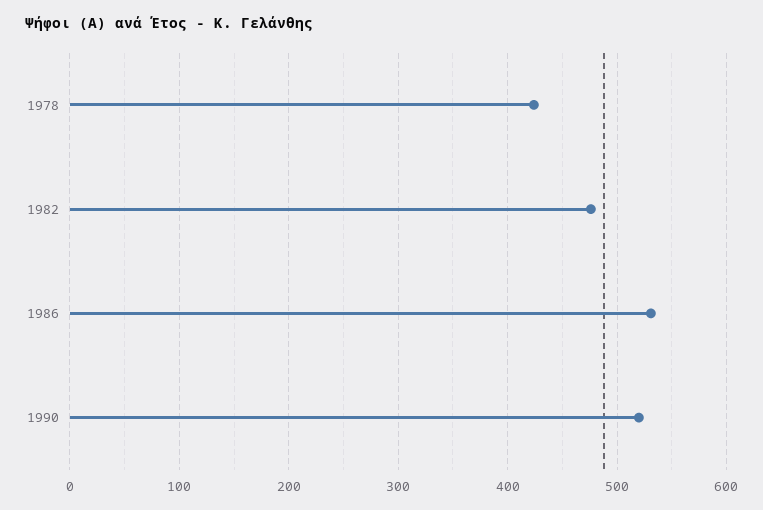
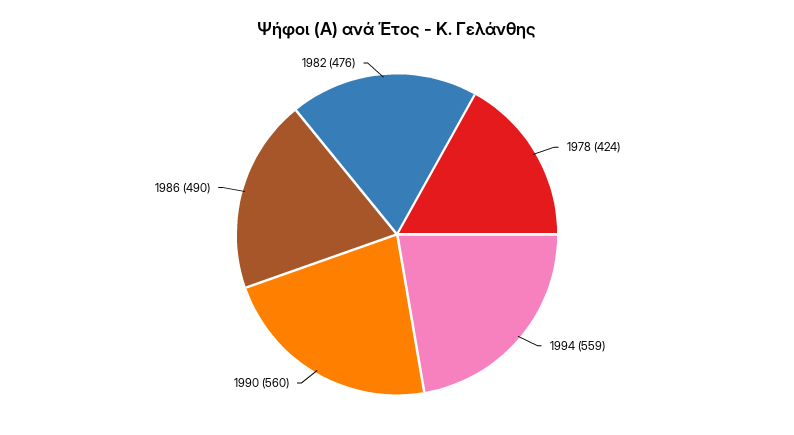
1986: 530 -> 490
1990: 520 -> 560
1994: none -> 559

